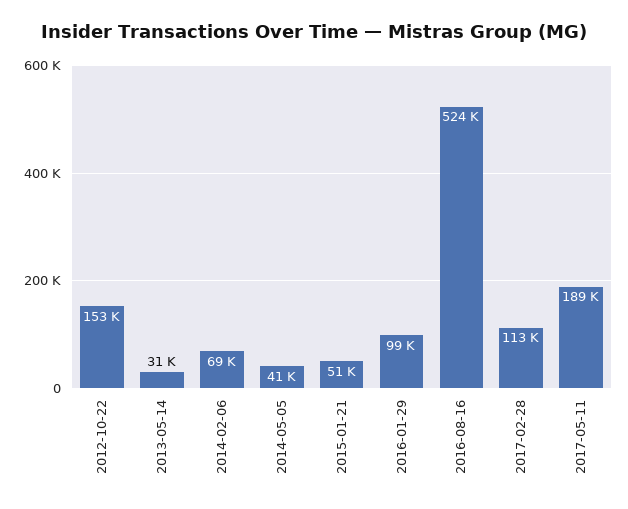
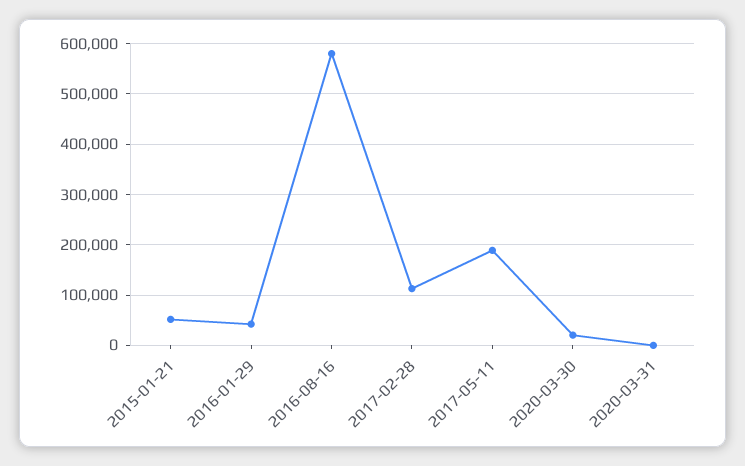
2012-10-22: 153000 -> none
2013-05-14: 31000 -> none
2014-02-06: 69000 -> none
2014-05-05: 41000 -> none
2016-01-29: 99000 -> 40000
2016-08-16: 524000 -> 580000
2020-03-30: none -> 20000
2020-03-31: none -> 0

